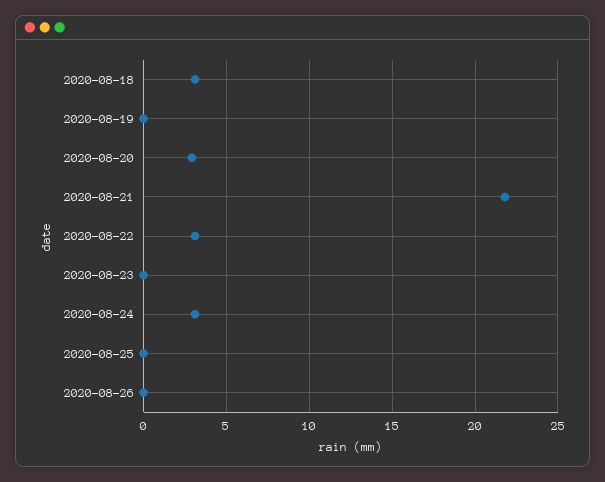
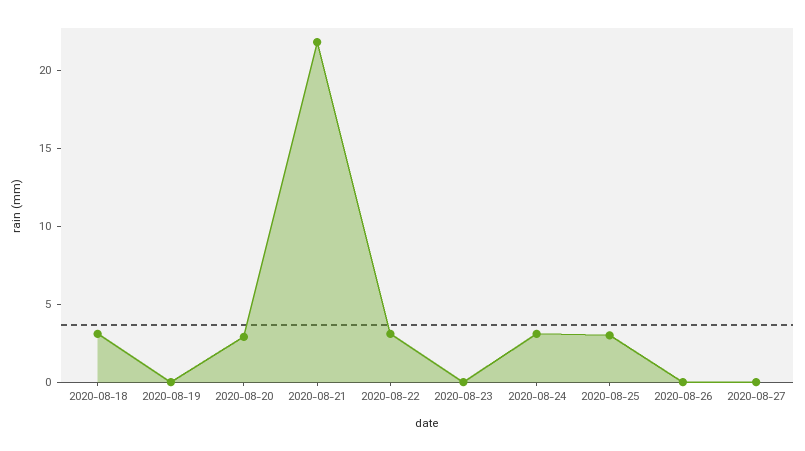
2020-08-25: 0 -> 3
2020-08-27: none -> 0

